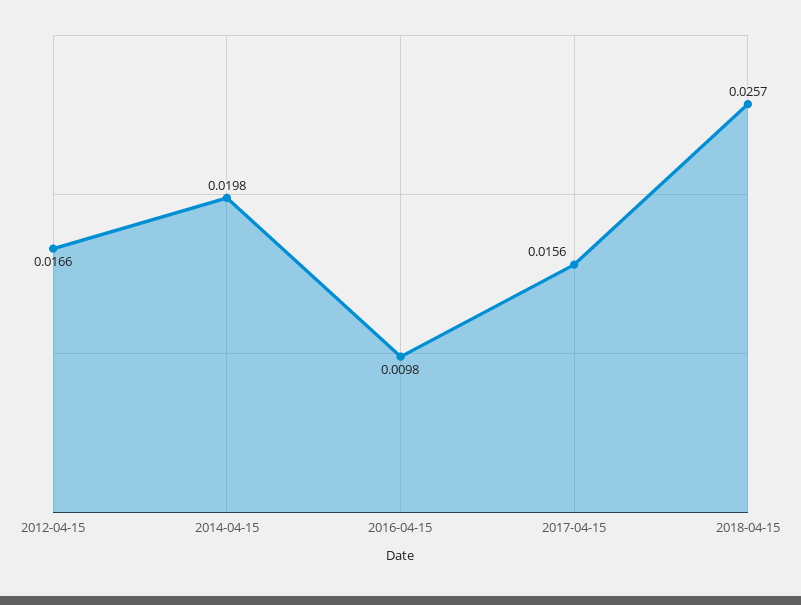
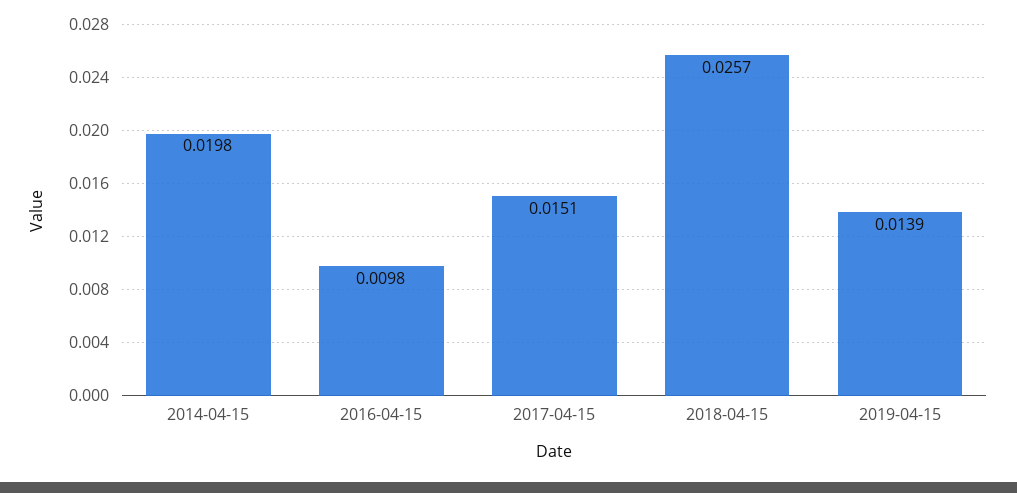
2012-04-15: 0.0166 -> none
2017-04-15: 0.0156 -> 0.0151
2019-04-15: none -> 0.0139

